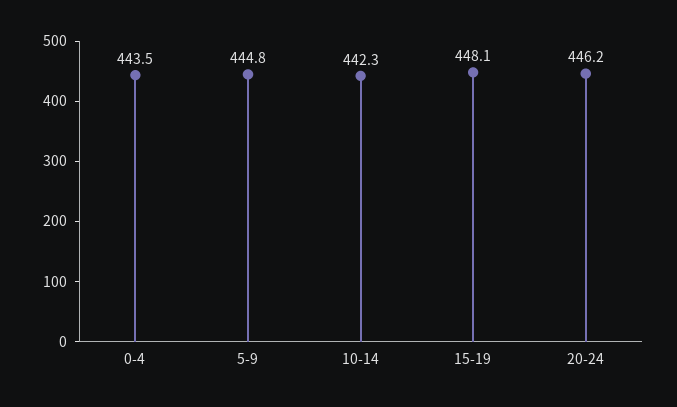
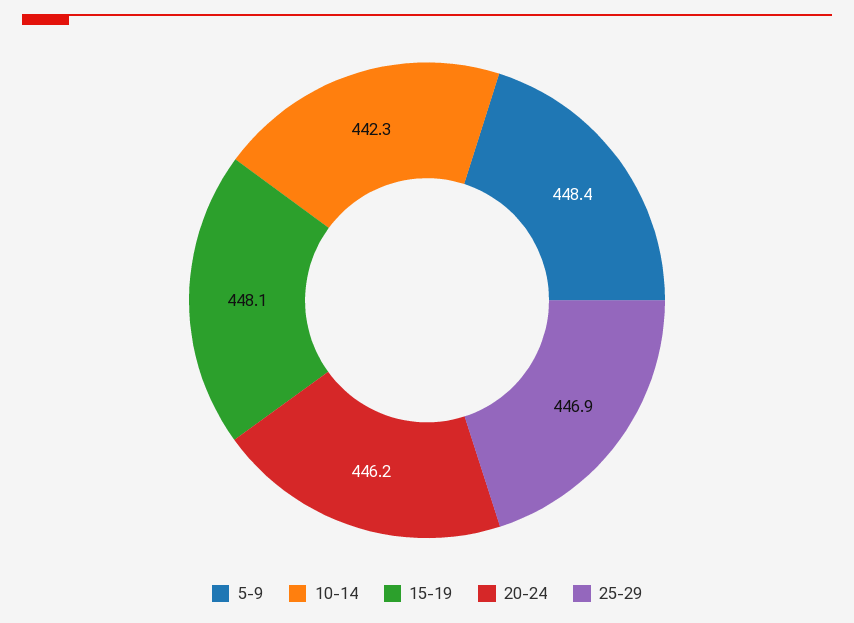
0-4: 443.5 -> none
5-9: 444.8 -> 448.4
25-29: none -> 446.9

